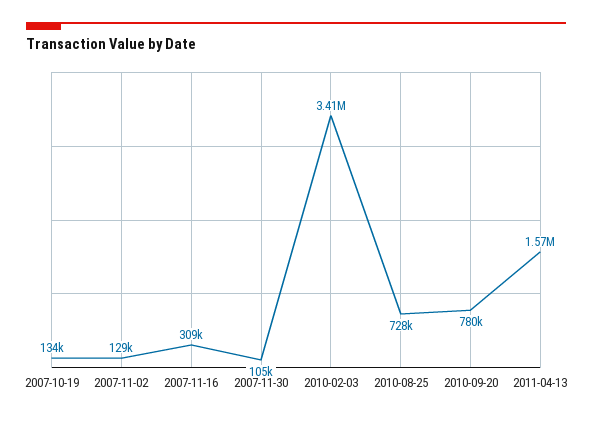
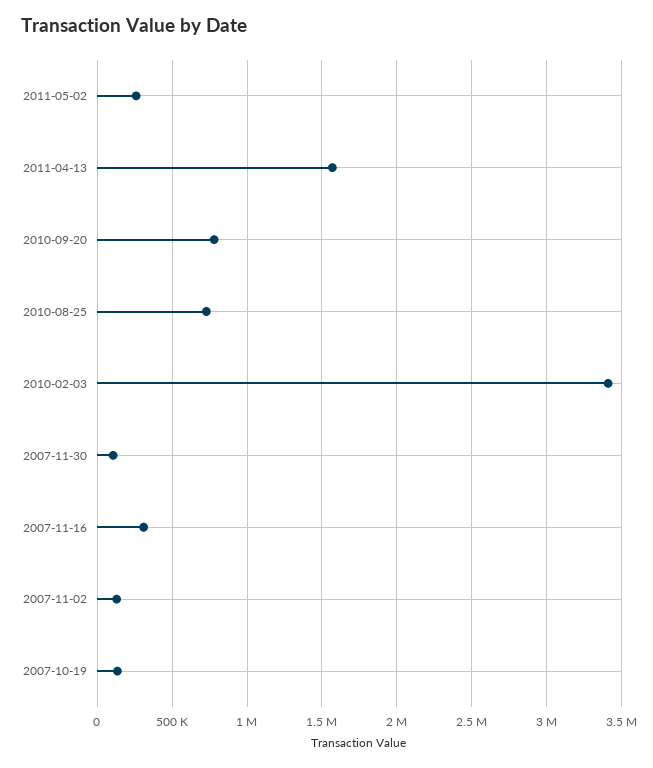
2011-05-02: none -> 250000

